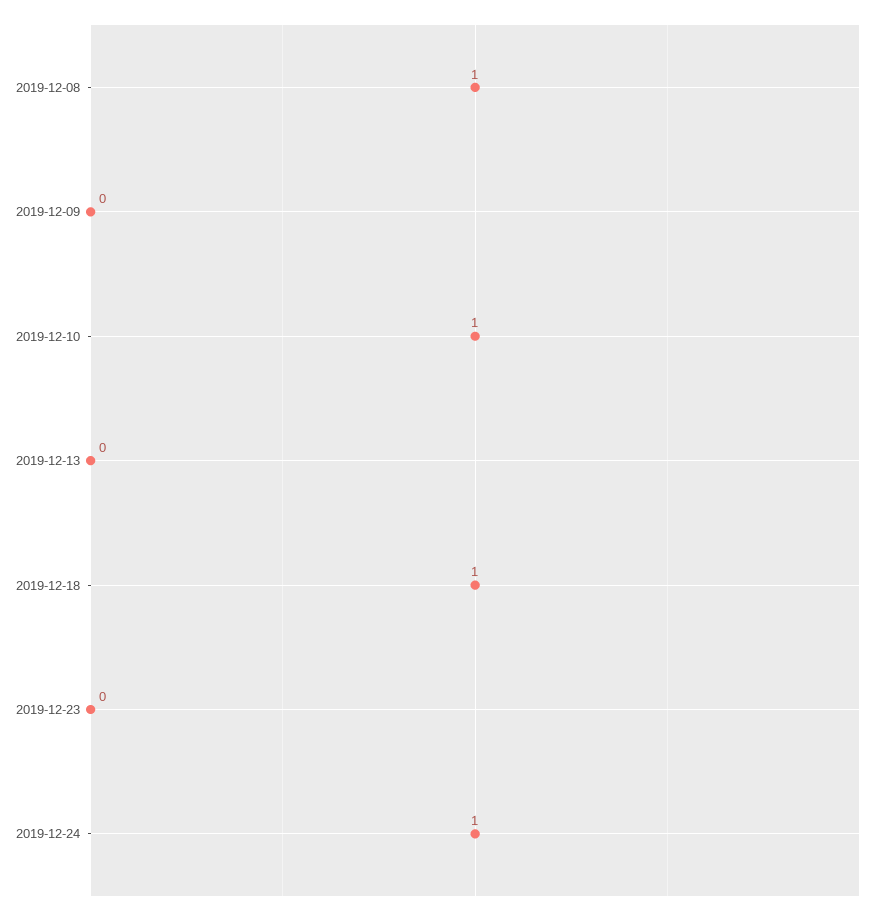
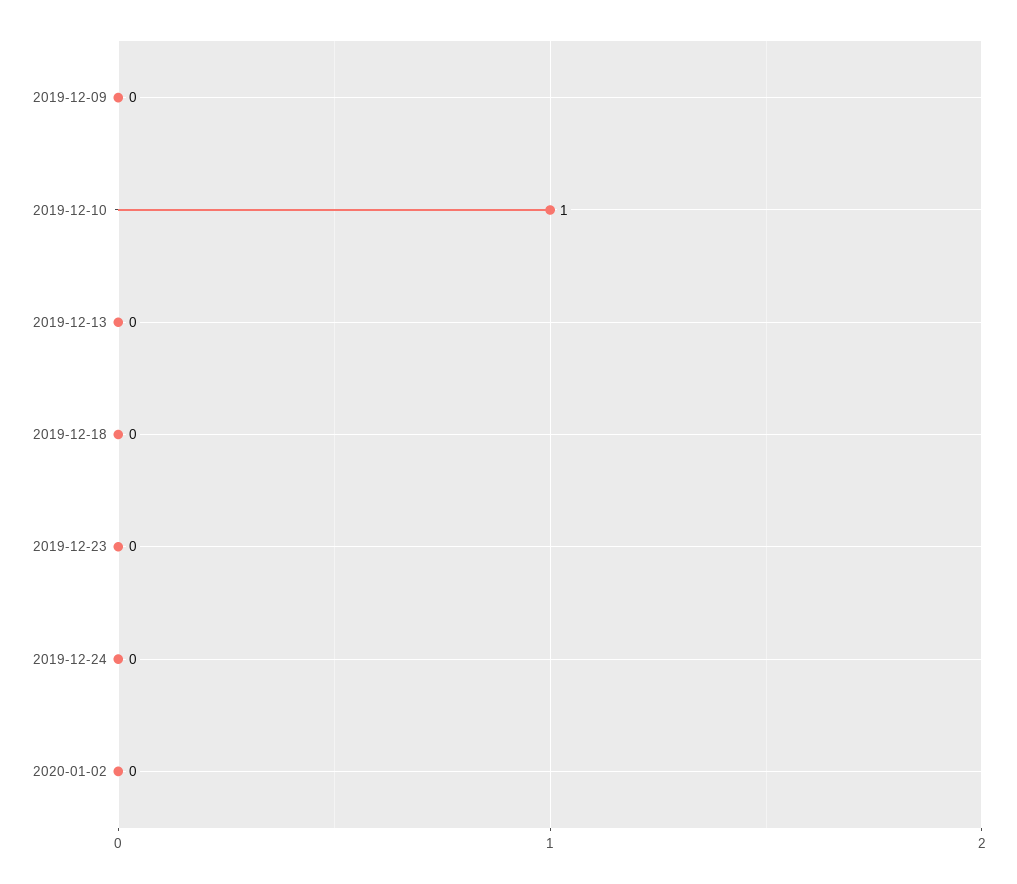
2019-12-08: 1 -> none
2019-12-18: 1 -> 0
2019-12-24: 1 -> 0
2020-01-02: none -> 0

